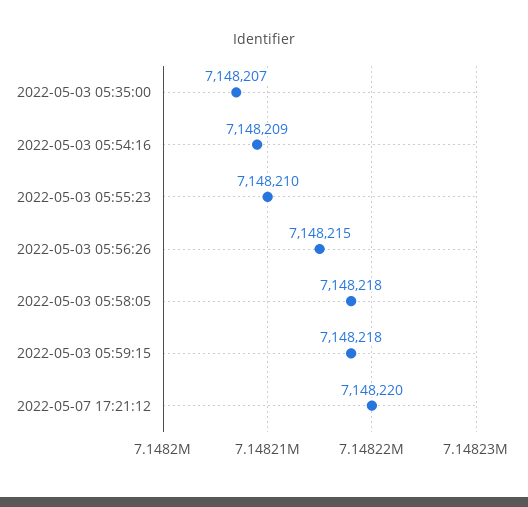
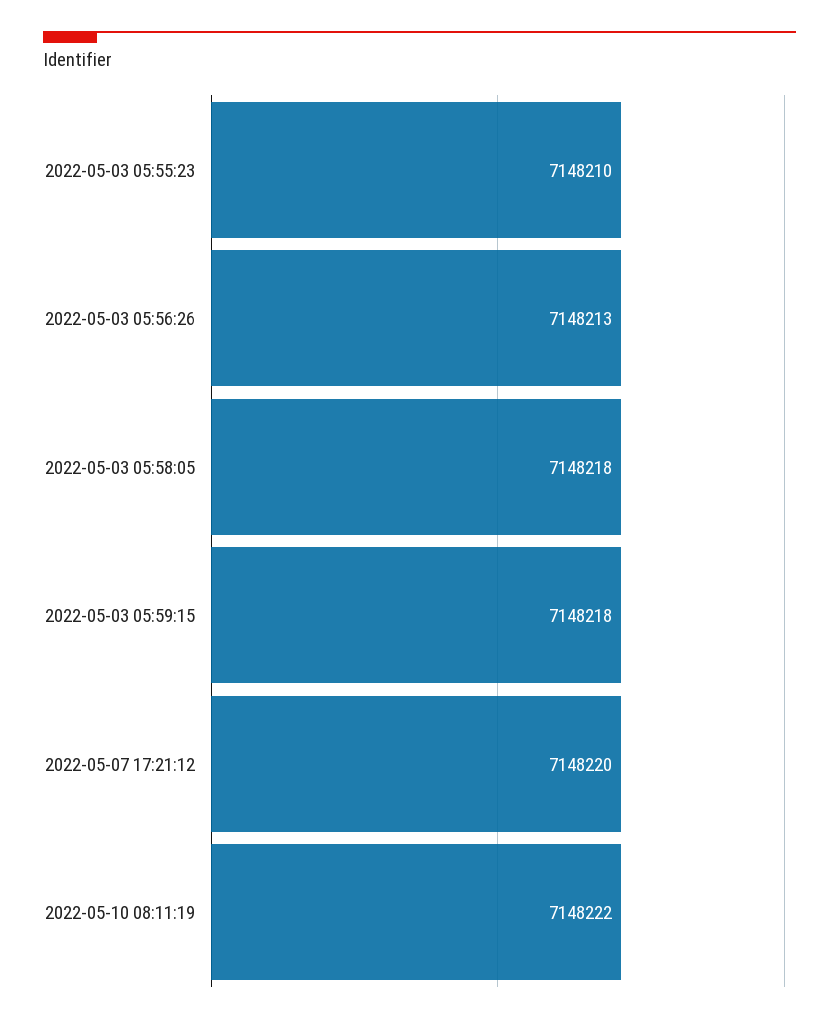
2022-05-03 05:35:00: 7148207 -> none
2022-05-03 05:54:16: 7148209 -> none
2022-05-03 05:56:26: 7148215 -> 7148213
2022-05-10 08:11:19: none -> 7148222

